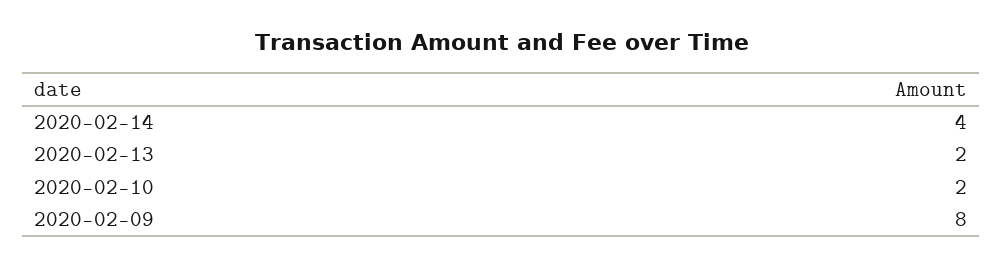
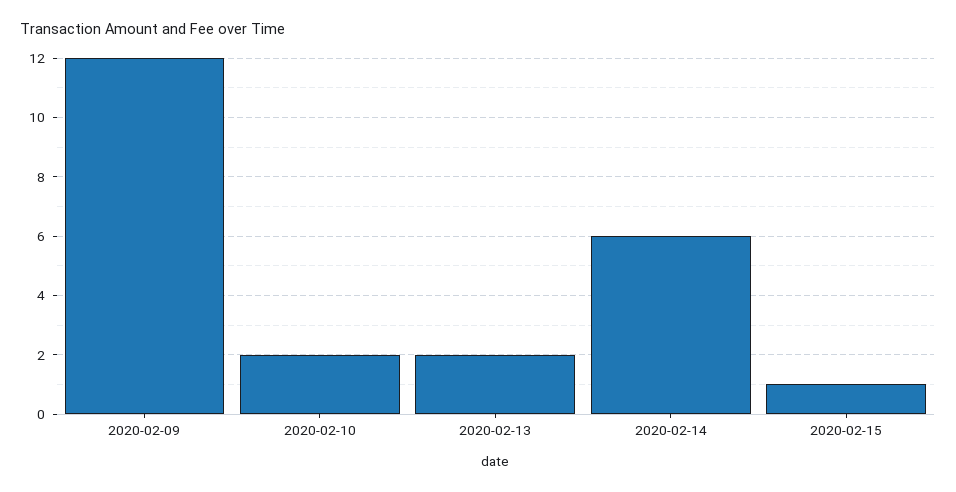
2020-02-14: 4 -> 6
2020-02-09: 8 -> 12
2020-02-15: none -> 1

